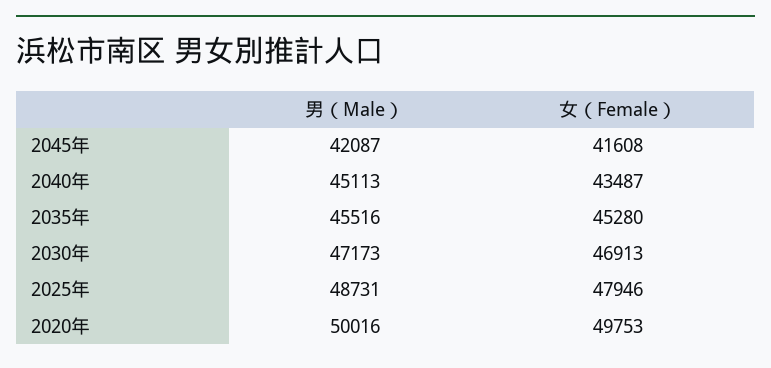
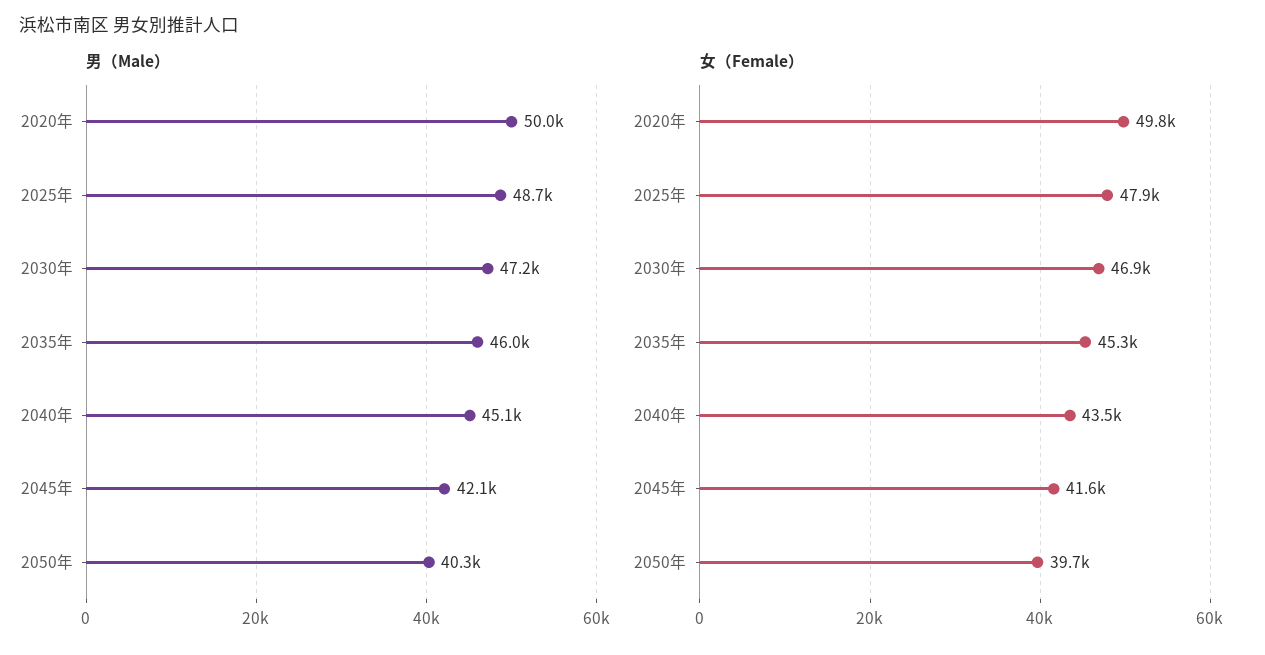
男（Male）, 2035年: 45516 -> 46000
男（Male）, 2050年: none -> 40300
女（Female）, 2050年: none -> 39700

